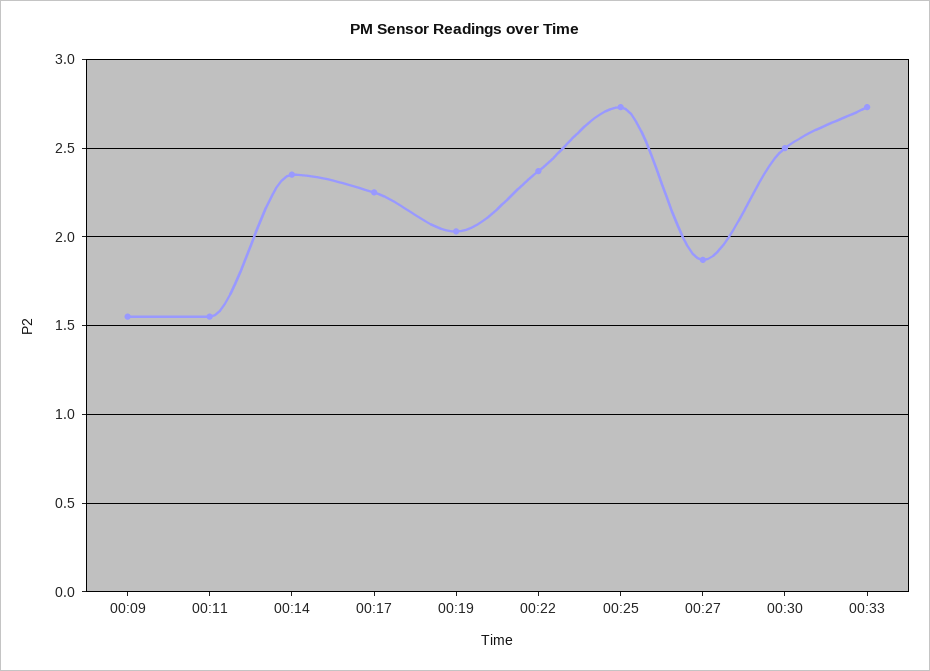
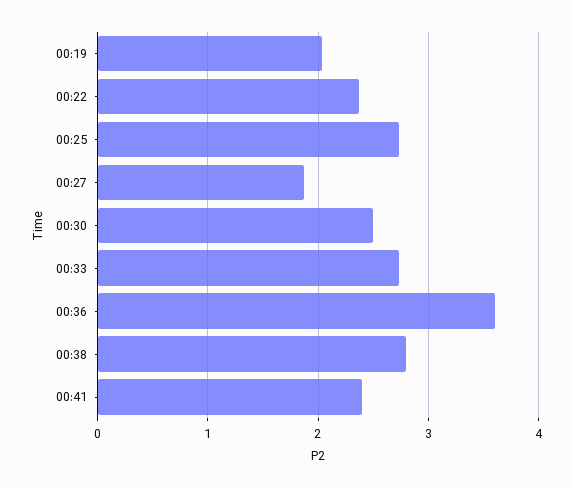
00:09: 1.55 -> none
00:11: 1.55 -> none
00:14: 2.35 -> none
00:17: 2.25 -> none
00:36: none -> 3.6
00:38: none -> 2.8
00:41: none -> 2.4

